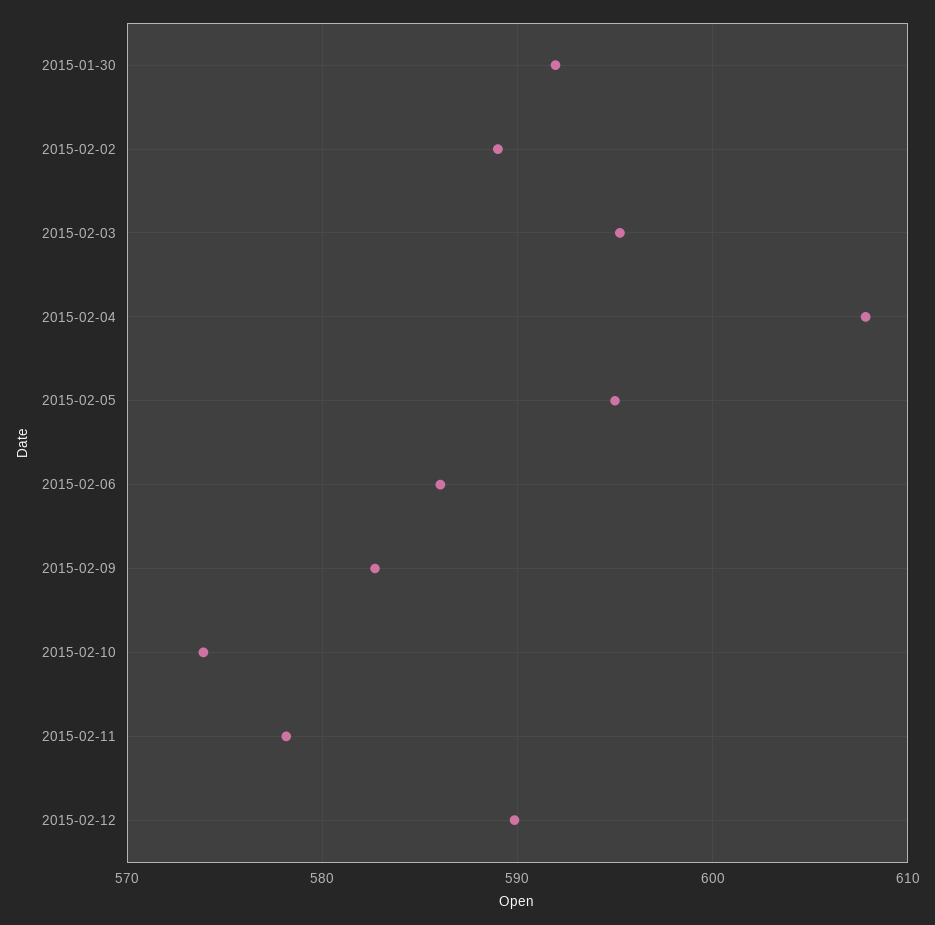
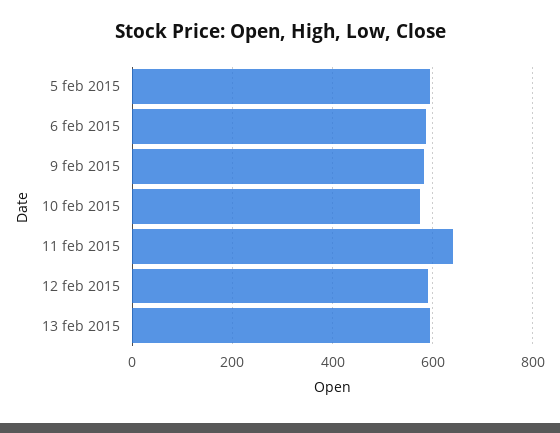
2015-01-30: 592 -> none
2015-02-02: 589 -> none
2015-02-03: 595 -> none
2015-02-04: 608 -> none
2015-02-11: 578 -> 640
13 feb 2015: none -> 600

